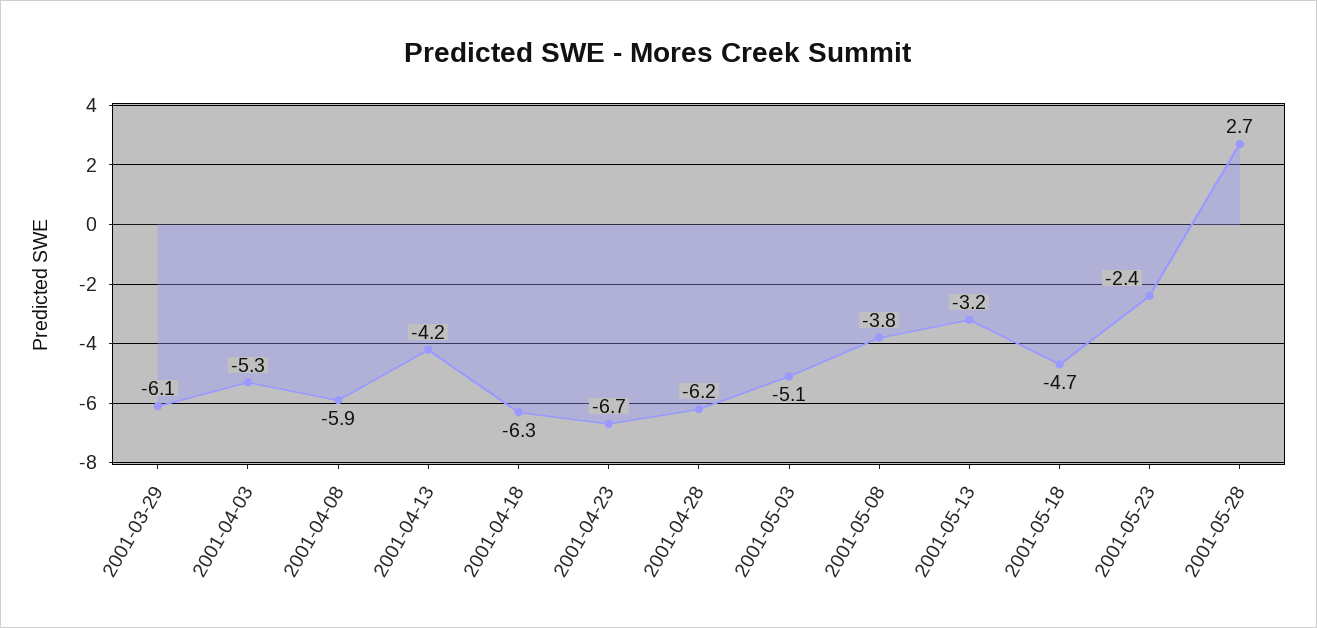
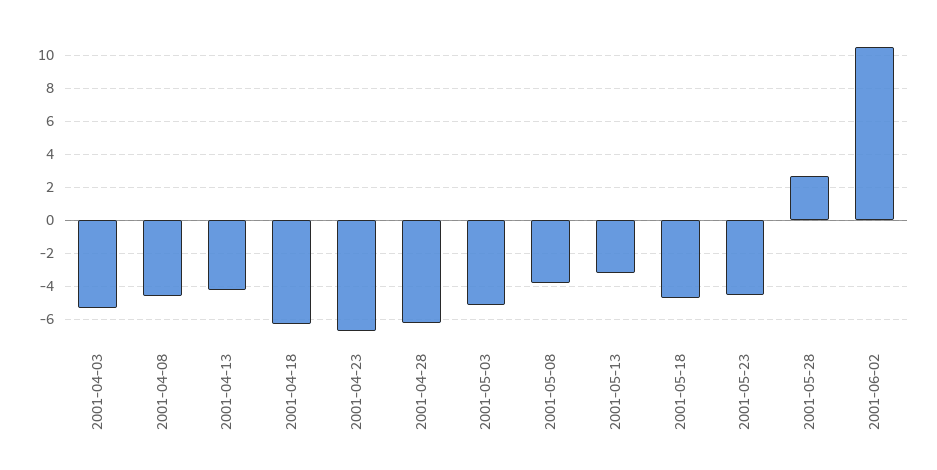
2001-03-29: -6.1 -> none
2001-04-08: -5.9 -> -4.5
2001-05-23: -2.4 -> -4.5
2001-06-02: none -> 10.5

